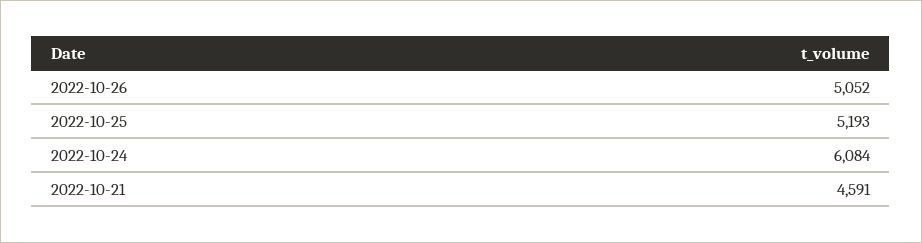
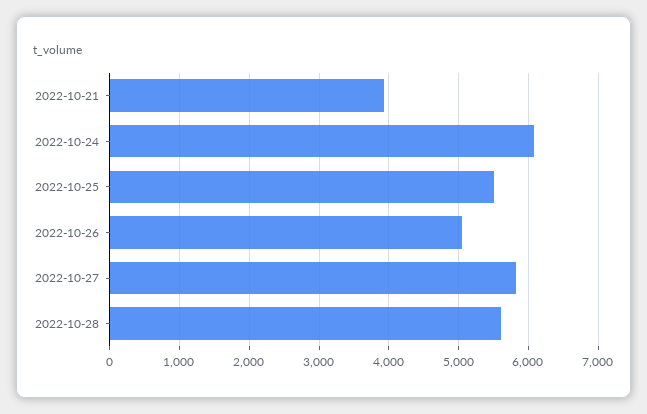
2022-10-25: 5193 -> 5500
2022-10-21: 4591 -> 3900
2022-10-27: none -> 5800
2022-10-28: none -> 5600

